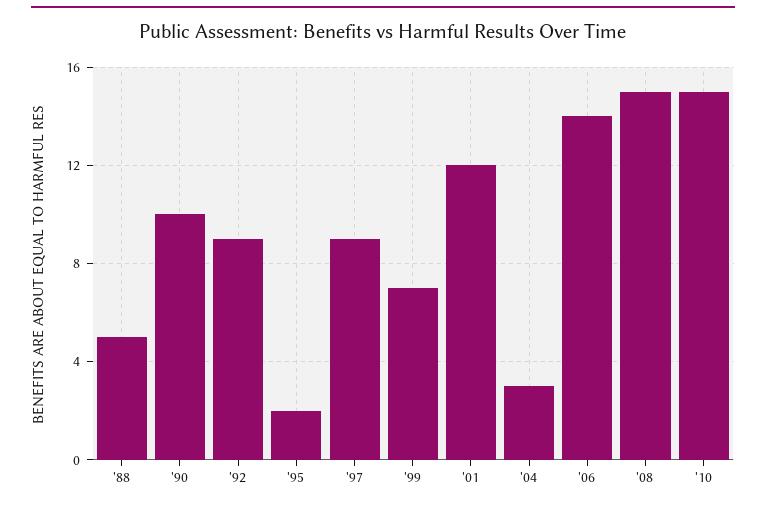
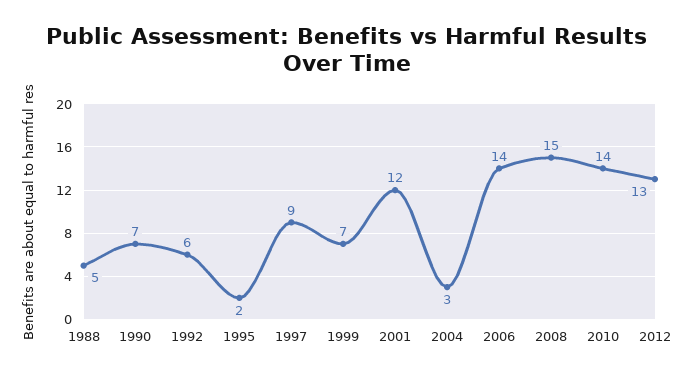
'90: 10 -> 7
'92: 9 -> 6
'10: 15 -> 14
2012: none -> 13

